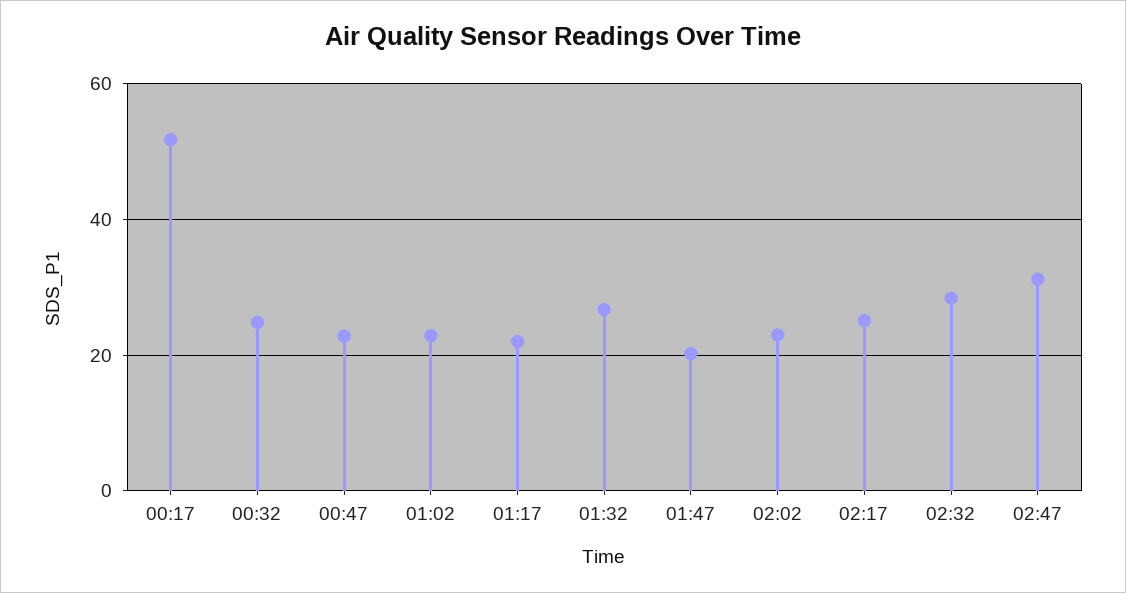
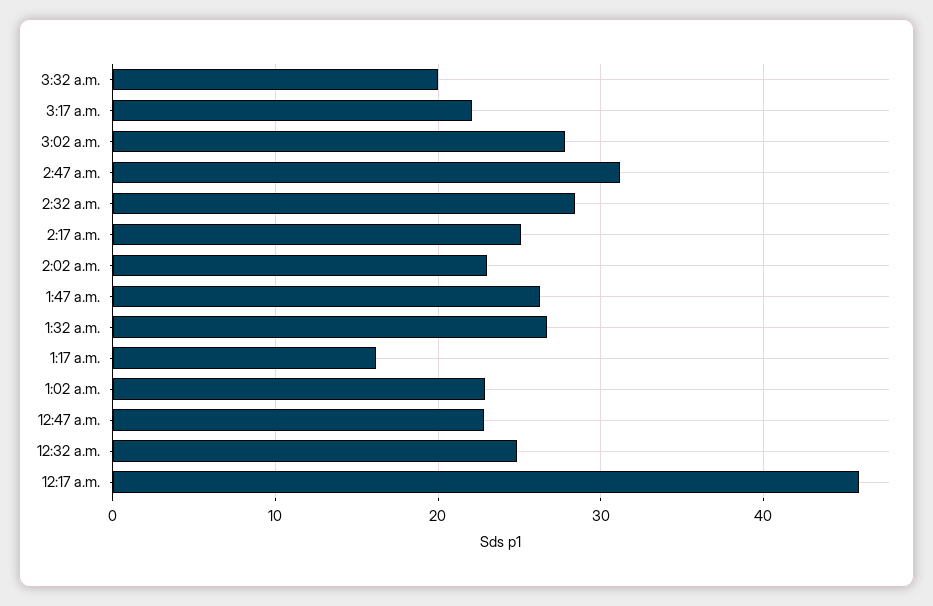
00:17: 52 -> 46
01:17: 22 -> 16
01:47: 20 -> 26
3:32 a.m.: none -> 20
3:17 a.m.: none -> 22
3:02 a.m.: none -> 28

